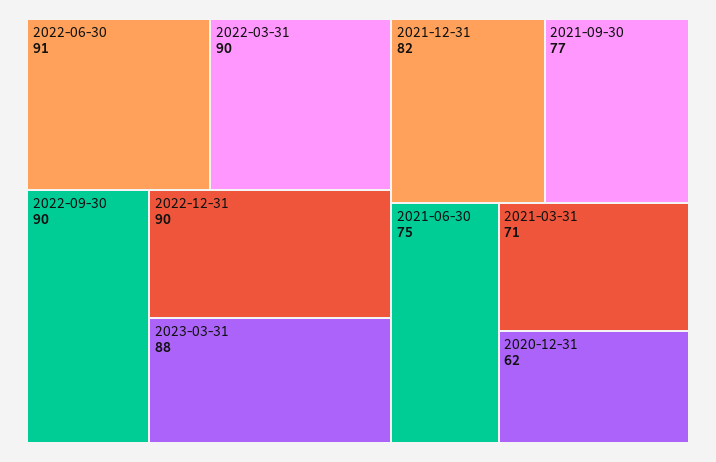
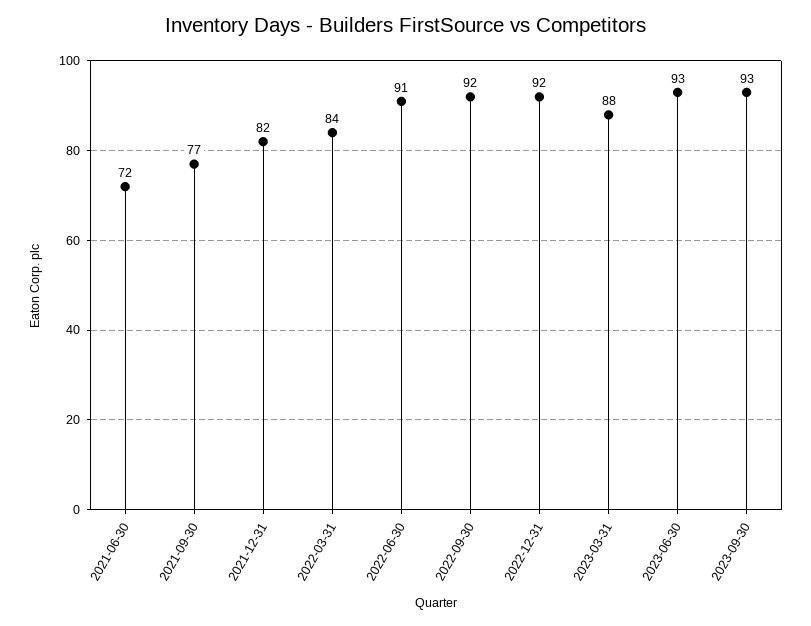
2022-03-31: 90 -> 84
2022-09-30: 90 -> 92
2022-12-31: 90 -> 92
2021-06-30: 75 -> 72
2021-03-31: 71 -> none
2020-12-31: 62 -> none
2023-06-30: none -> 93
2023-09-30: none -> 93

